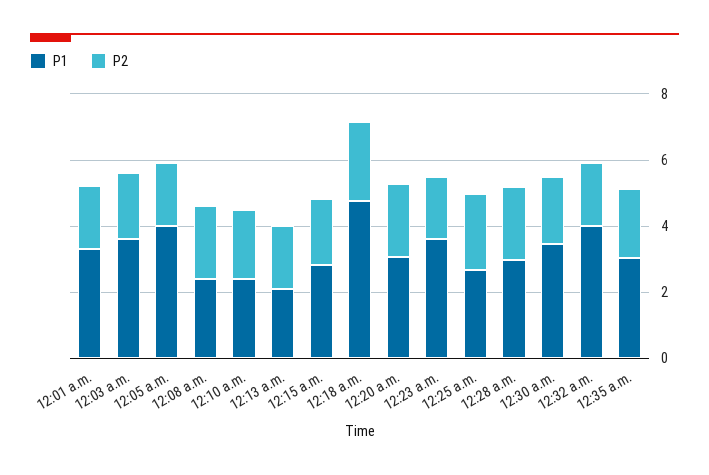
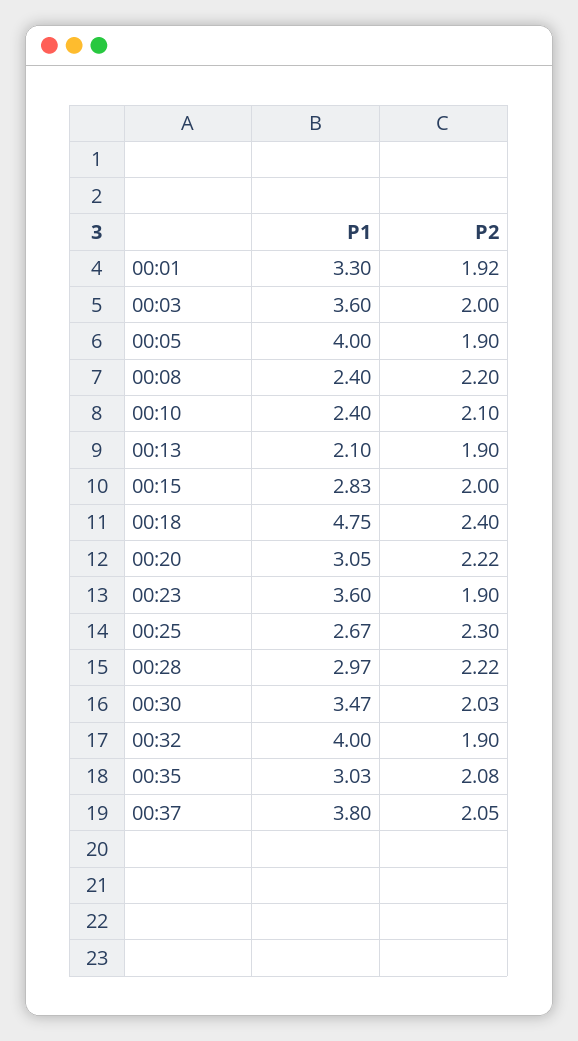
P1, 00:37: none -> 3.8
P2, 00:37: none -> 2.05

